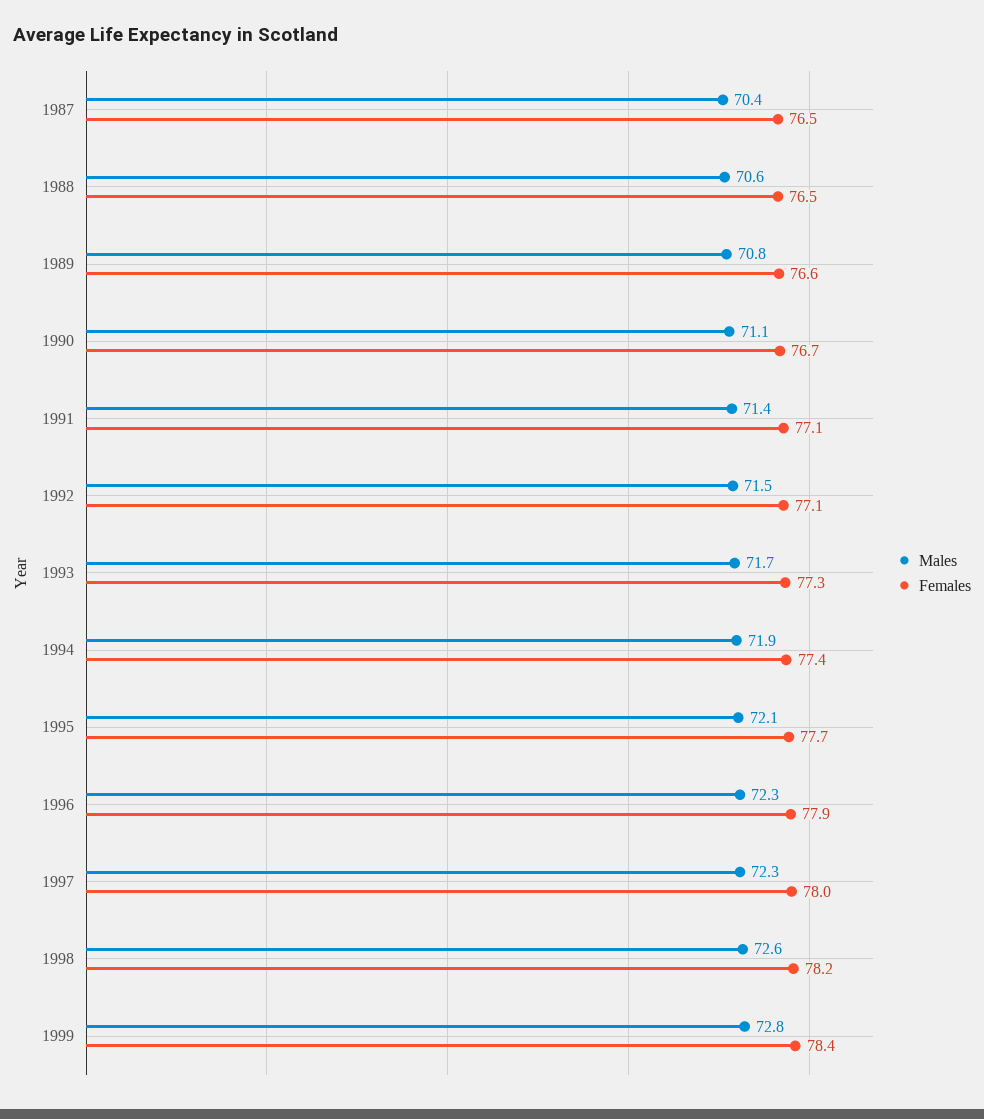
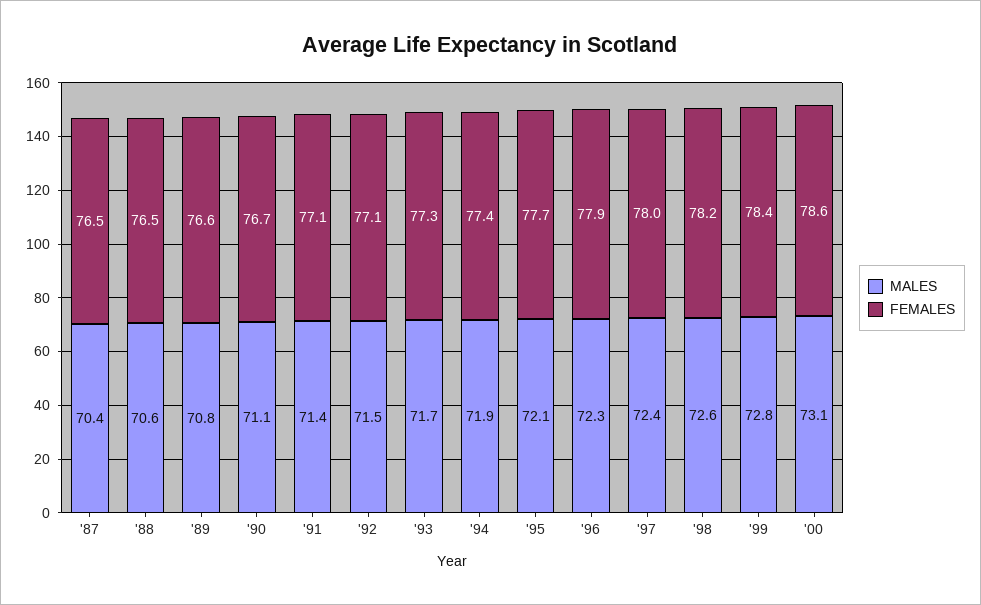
Males, 1997: 72.3 -> 72.4
Males, '00: none -> 73.1
Females, '00: none -> 78.6

